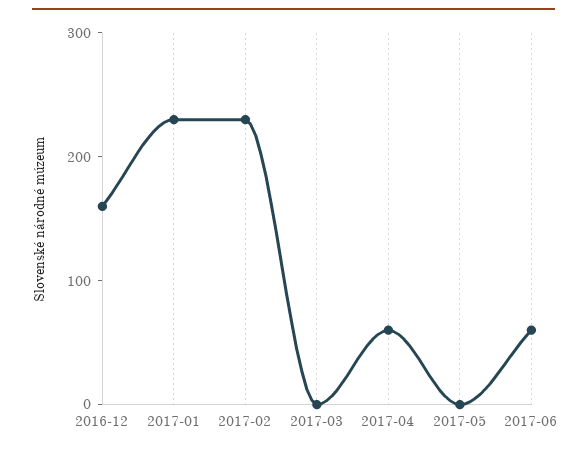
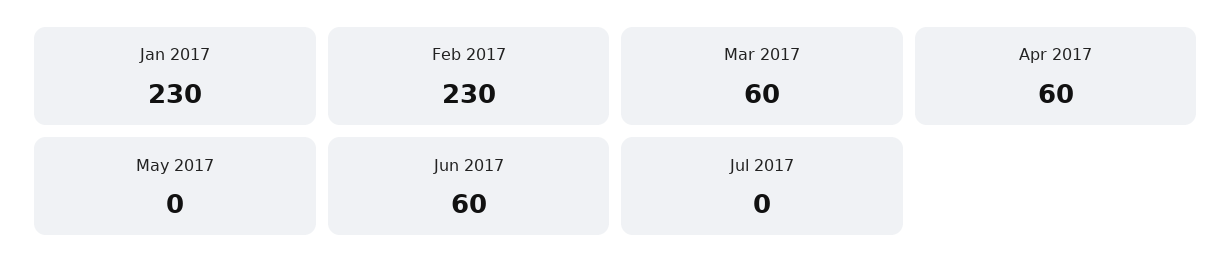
2016-12: 160 -> none
2017-03: 0 -> 60
Jul 2017: none -> 0

